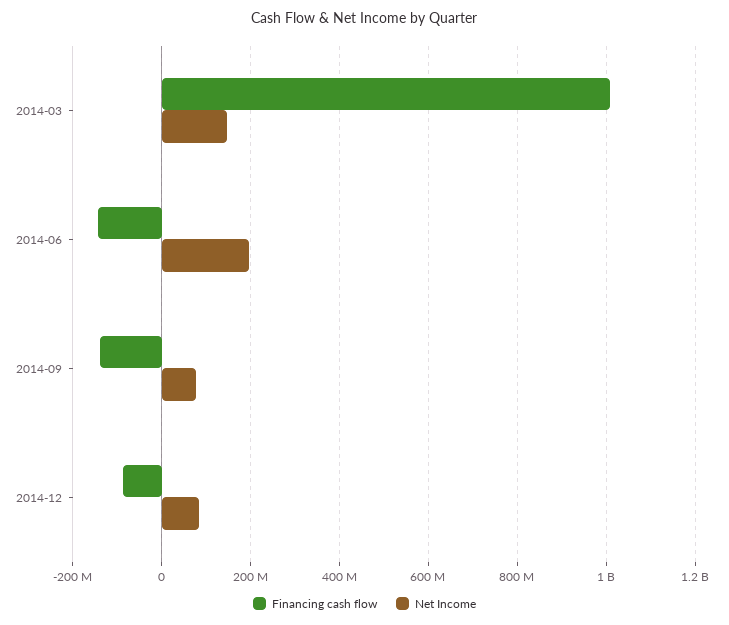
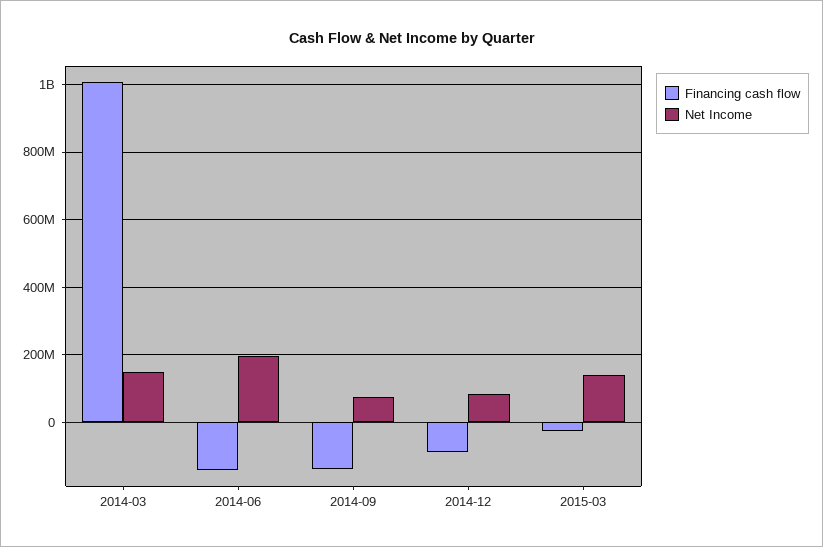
Financing cash flow, 2015-03: none -> -20000000
Net Income, 2015-03: none -> 140000000

